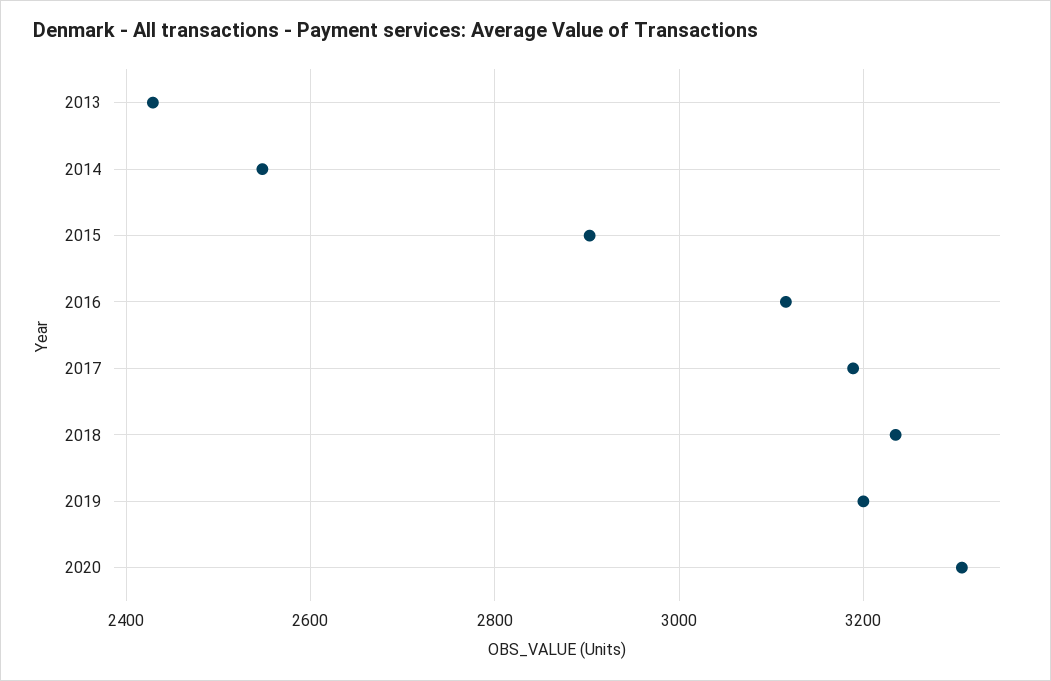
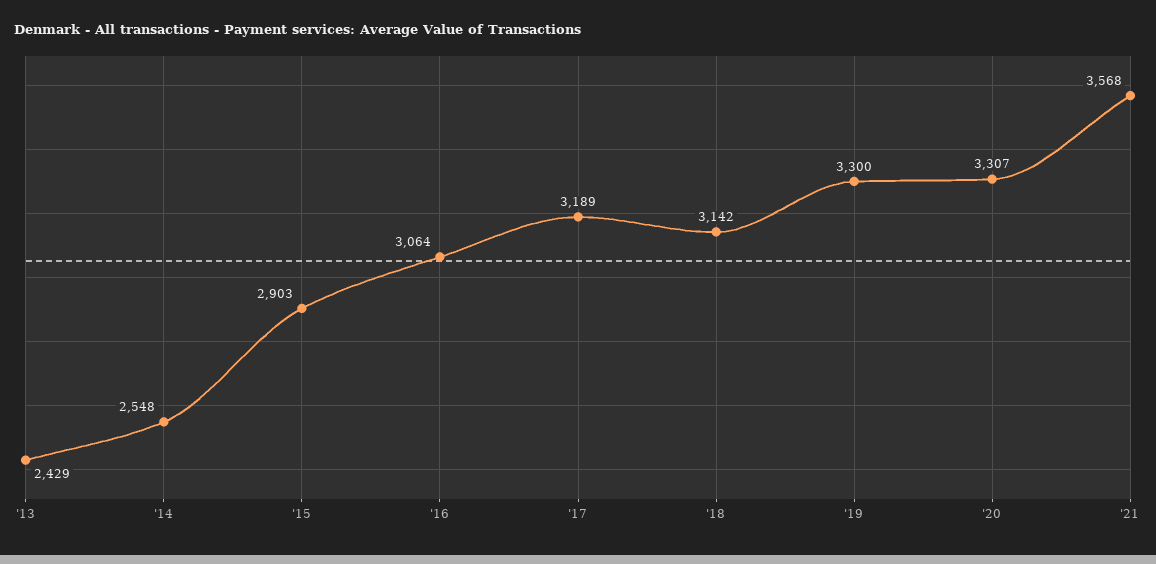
2016: 3120 -> 3064
2018: 3240 -> 3142
2019: 3200 -> 3300
'21: none -> 3568

